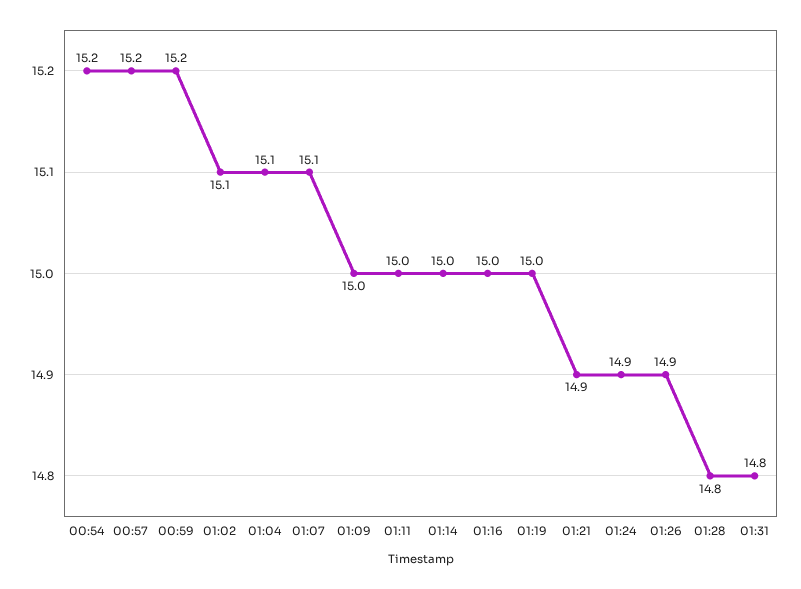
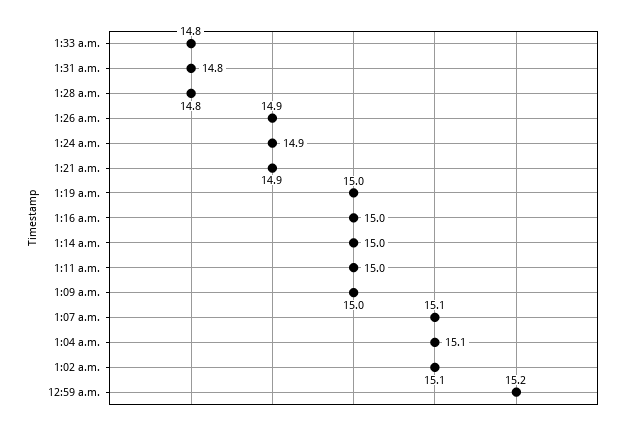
00:54: 15.2 -> none
00:57: 15.2 -> none
1:33 a.m.: none -> 14.8

